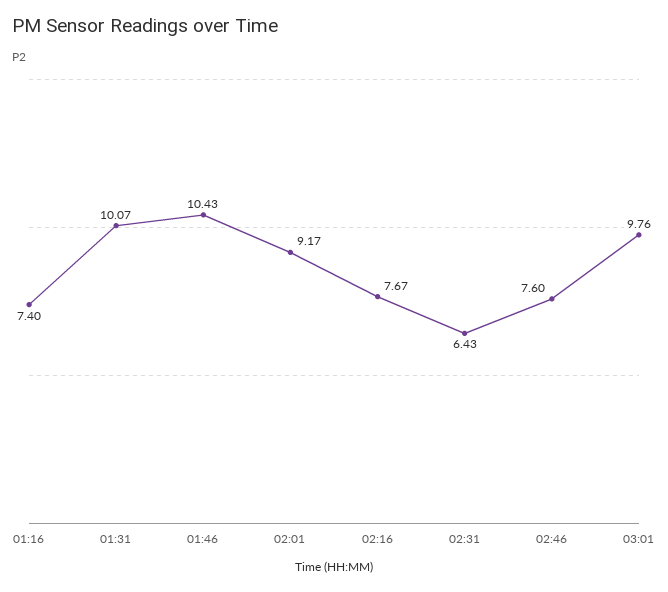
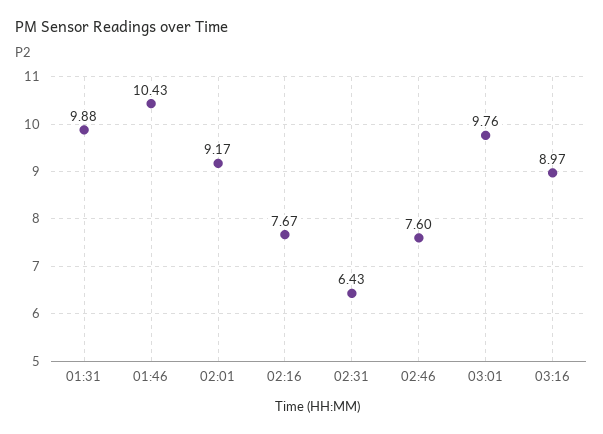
01:16: 7.4 -> none
01:31: 10.07 -> 9.88
03:16: none -> 8.97

